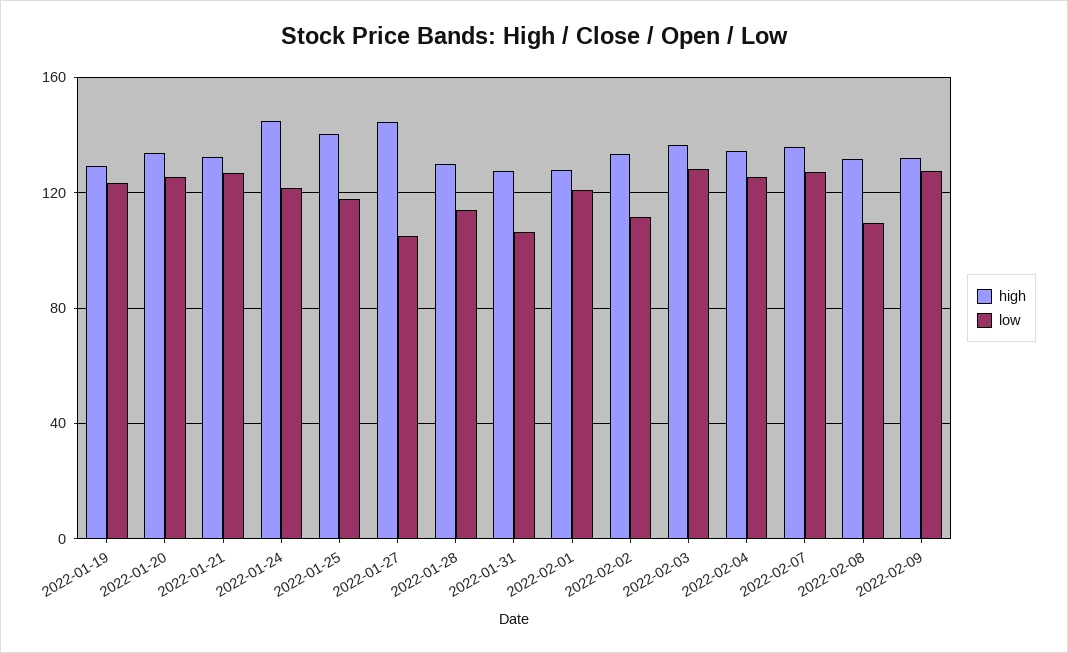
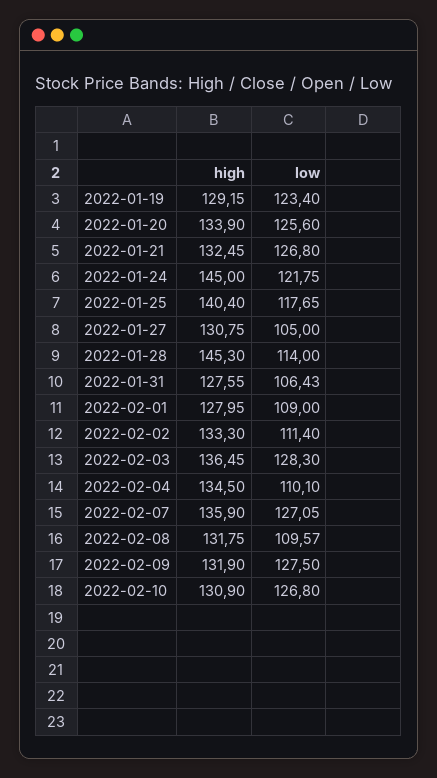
high, 2022-01-27: 145 -> 130.75
high, 2022-01-28: 130 -> 145.3
low, 2022-02-01: 120 -> 109
low, 2022-02-04: 125 -> 110.1
high, 2022-02-10: none -> 130.9
low, 2022-02-10: none -> 126.8

